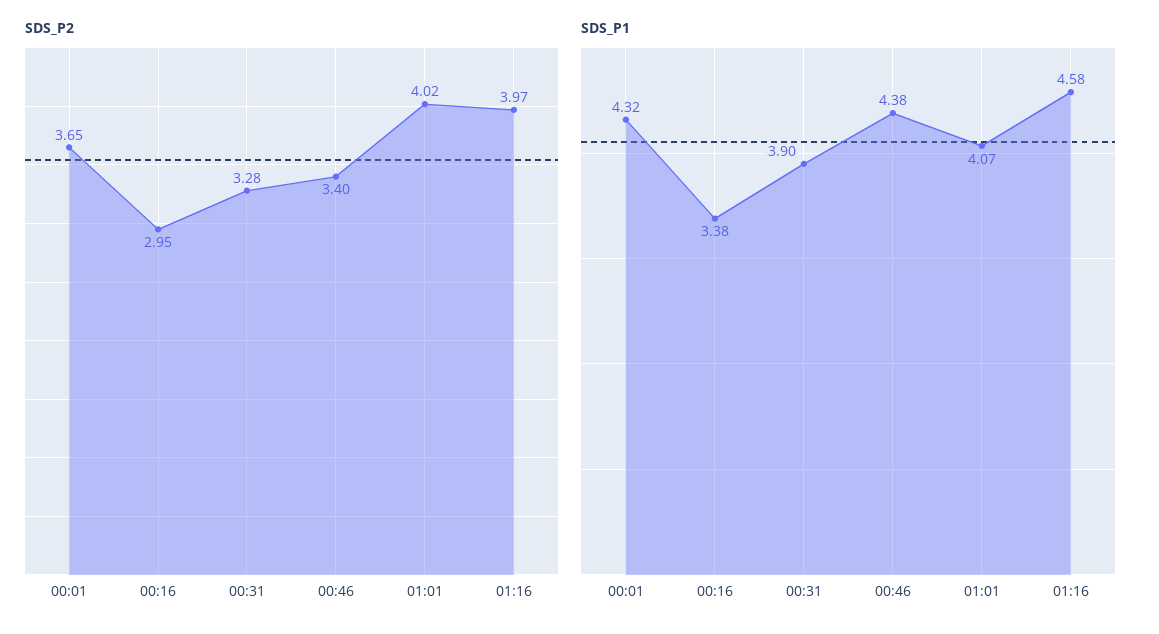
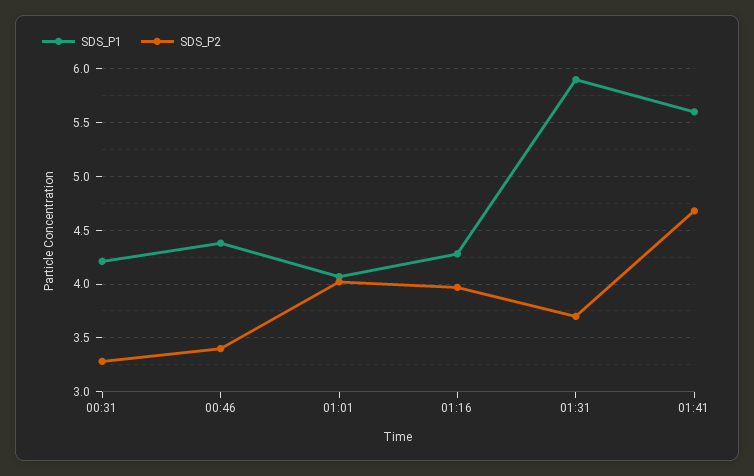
SDS_P2, 00:01: 3.65 -> none
SDS_P2, 00:16: 2.95 -> none
SDS_P1, 00:01: 4.32 -> none
SDS_P1, 00:16: 3.38 -> none
SDS_P1, 00:31: 3.9 -> 4.2
SDS_P1, 01:16: 4.58 -> 4.3
SDS_P1, 01:31: none -> 5.9
SDS_P2, 01:31: none -> 3.7
SDS_P1, 01:41: none -> 5.6
SDS_P2, 01:41: none -> 4.7

